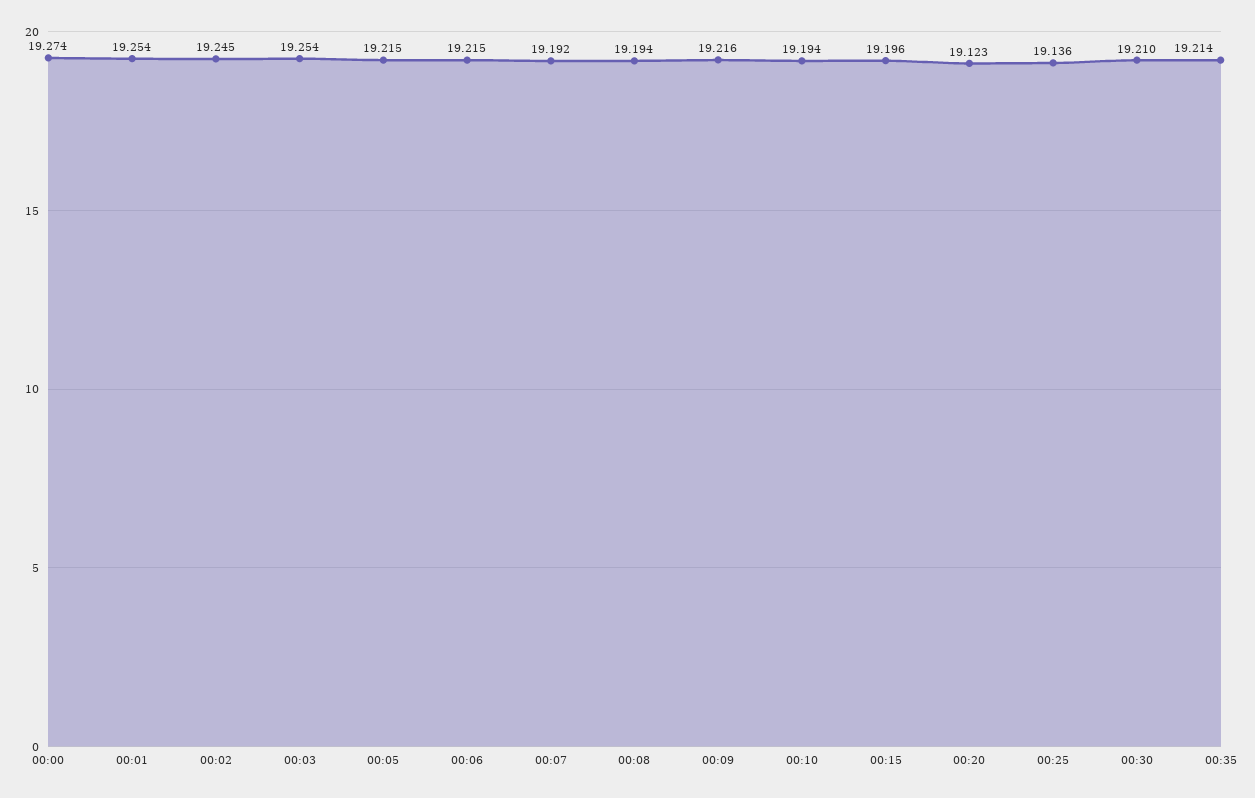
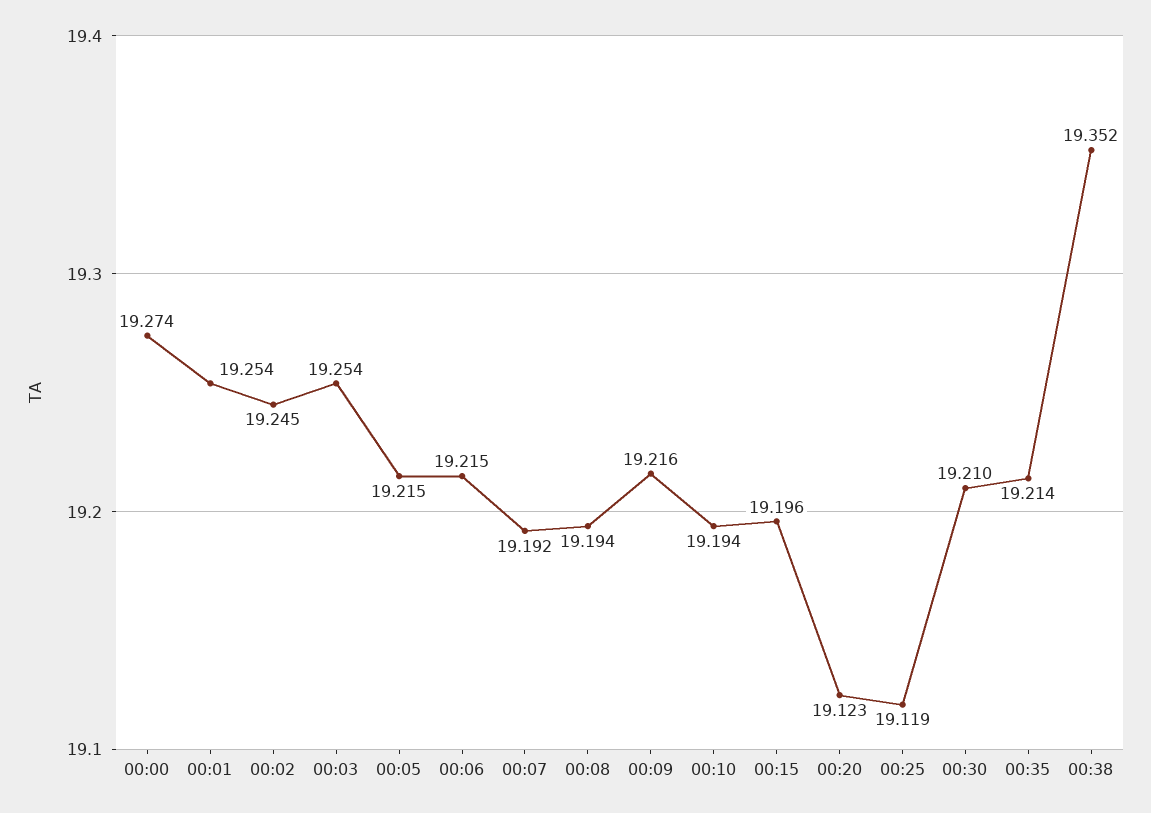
00:25: 19.136 -> 19.119
00:38: none -> 19.352

